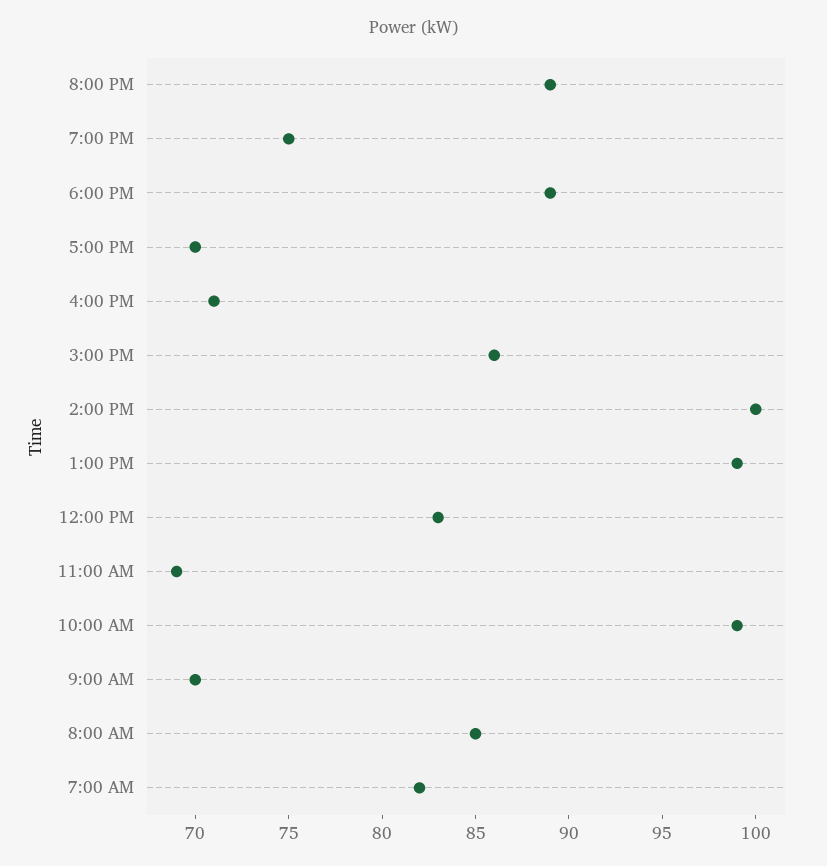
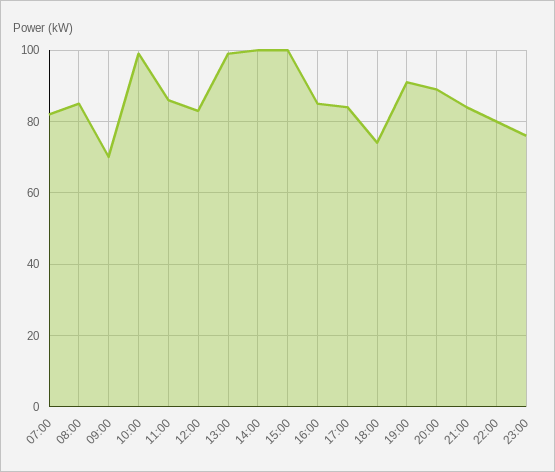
7:00 PM: 75 -> 90
6:00 PM: 89 -> 75
5:00 PM: 70 -> 85
4:00 PM: 71 -> 85
3:00 PM: 86 -> 100
11:00 AM: 69 -> 85
21:00: none -> 85
22:00: none -> 80
23:00: none -> 75

